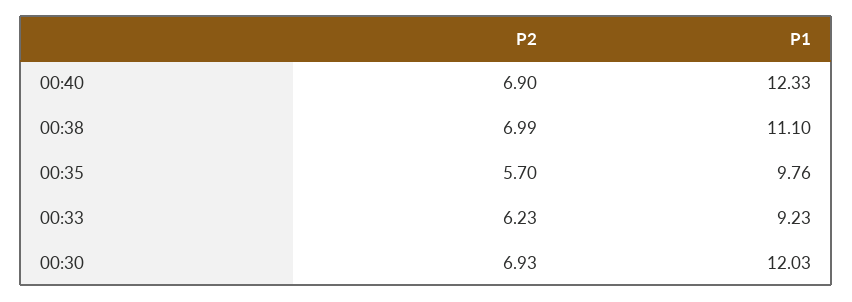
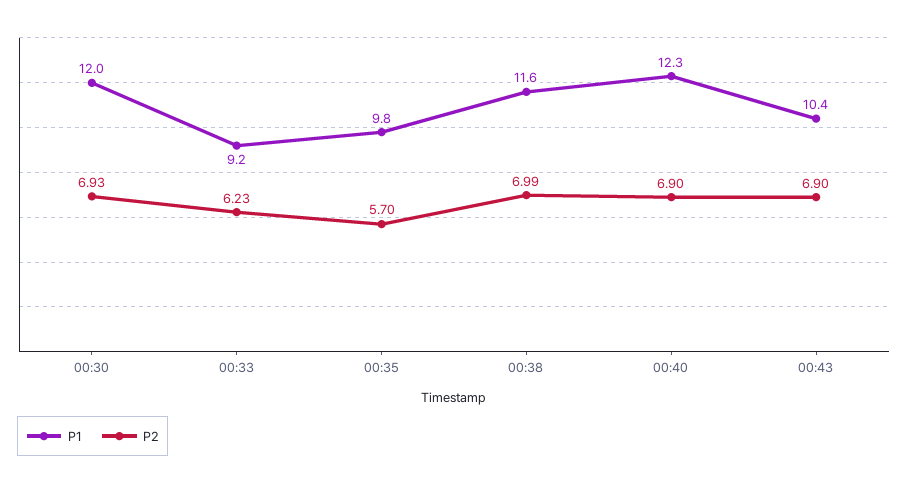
P1, 00:38: 11.1 -> 11.6
P1, 00:43: none -> 10.4
P2, 00:43: none -> 6.9

